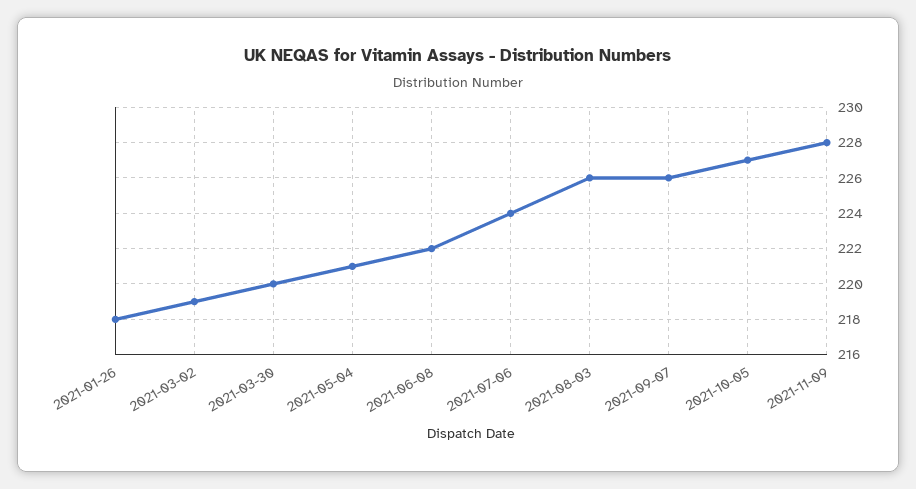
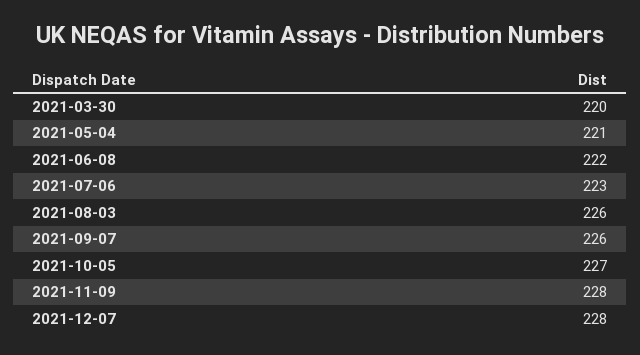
2021-01-26: 218 -> none
2021-03-02: 219 -> none
2021-07-06: 224 -> 223
2021-12-07: none -> 228

